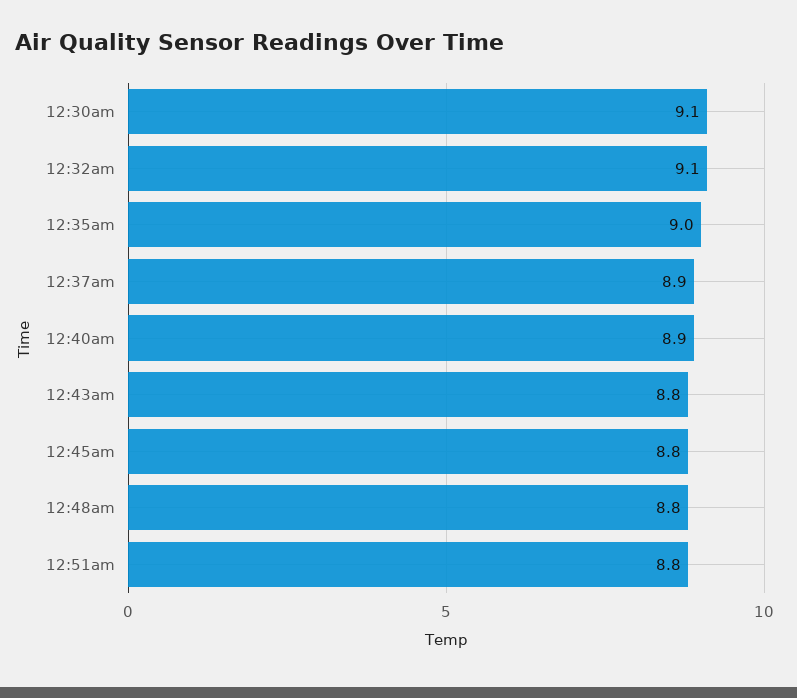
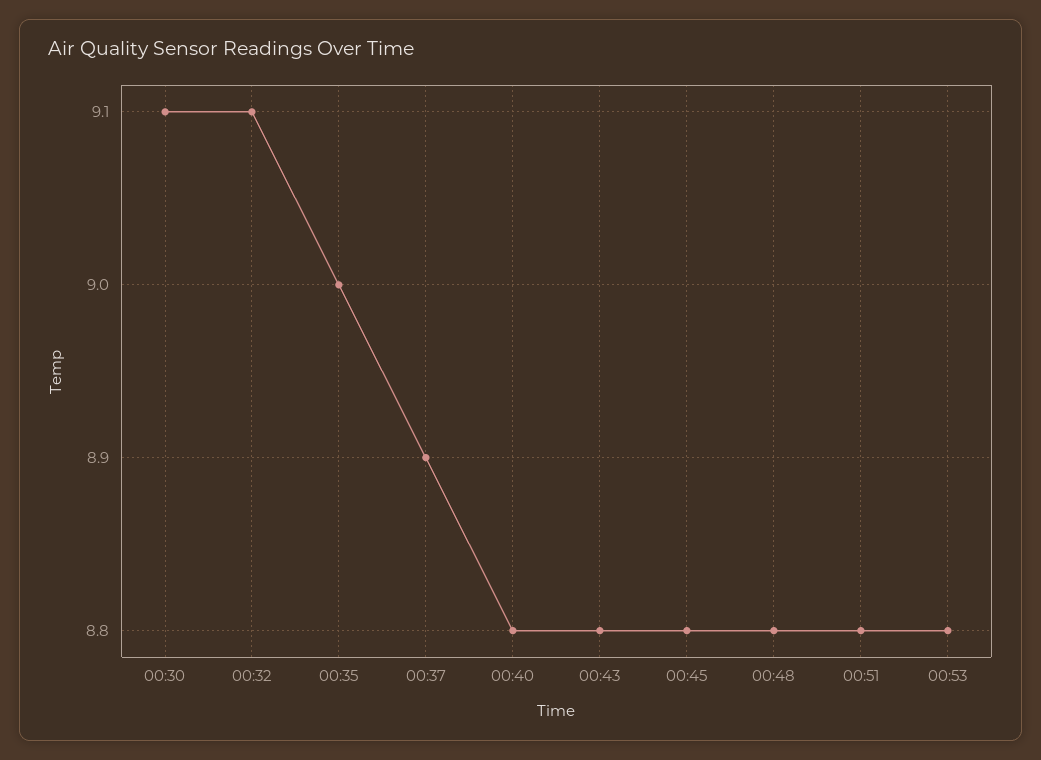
12:40am: 8.9 -> 8.8
00:53: none -> 8.8

